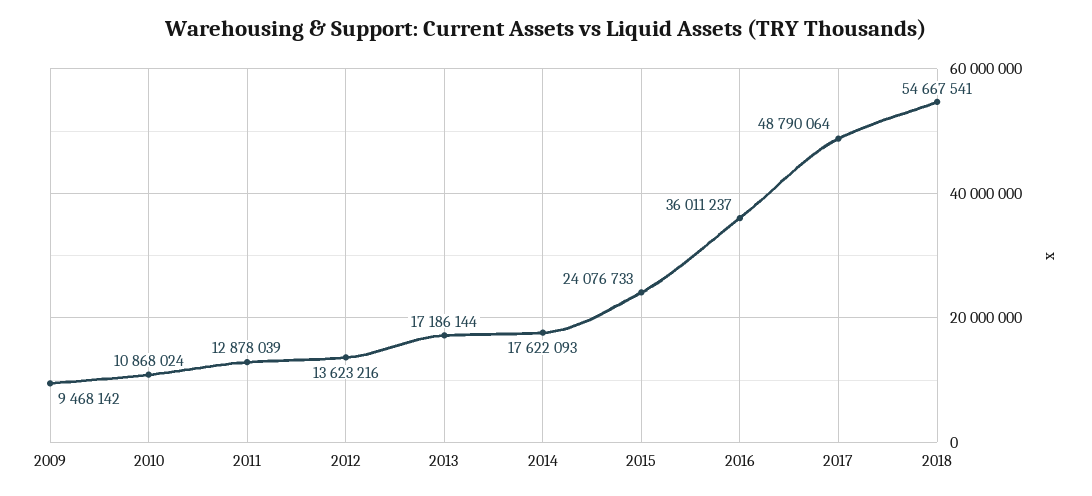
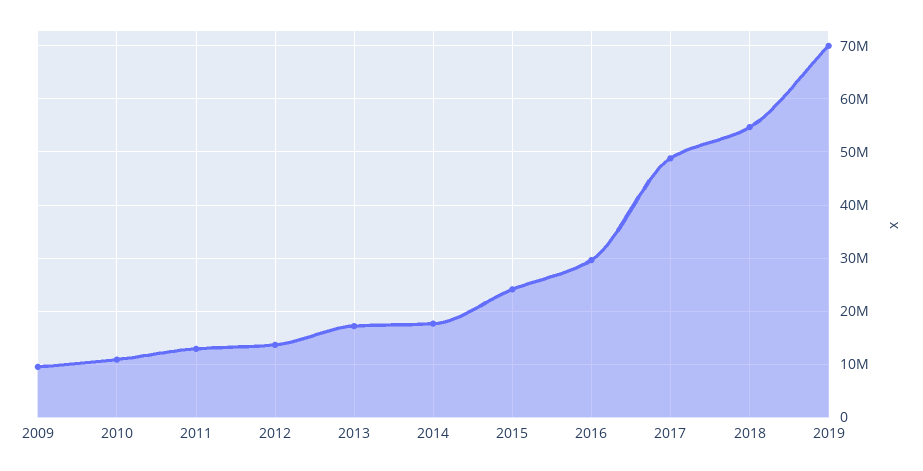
2016: 36011237 -> 30000000
2019: none -> 70000000

